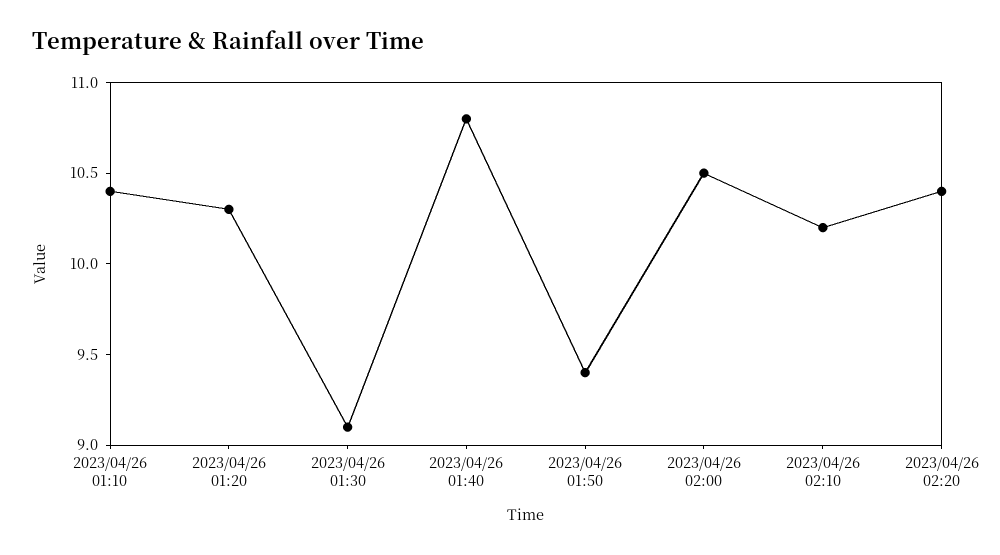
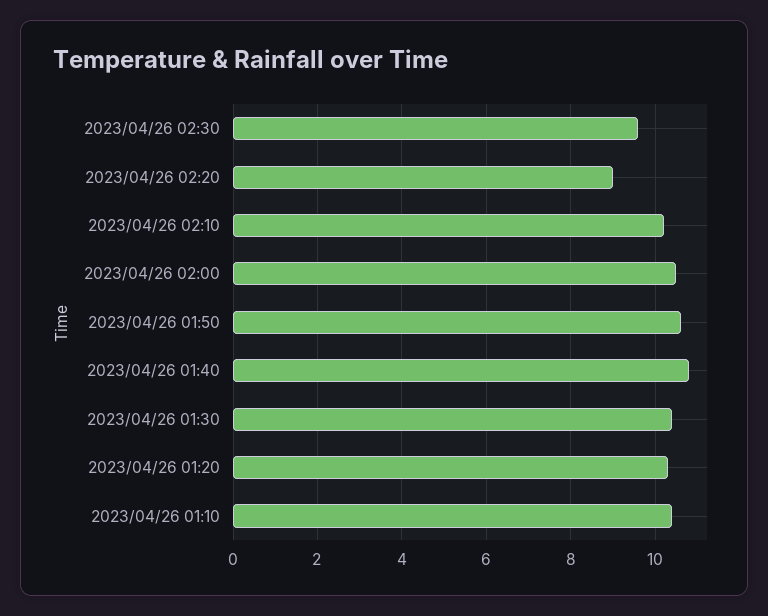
2023/04/26 01:30: 9.1 -> 10.5
2023/04/26 01:50: 9.4 -> 10.5
2023/04/26 02:20: 10.4 -> 9
2023/04/26 02:30: none -> 9.5

